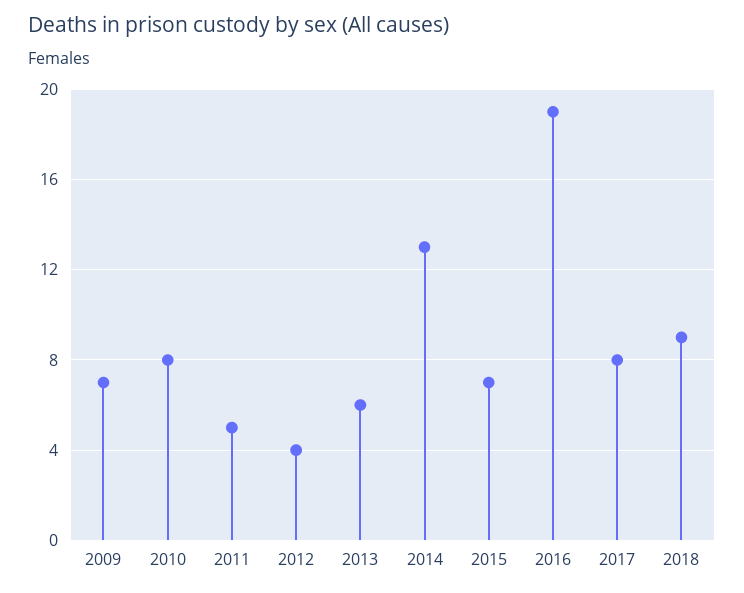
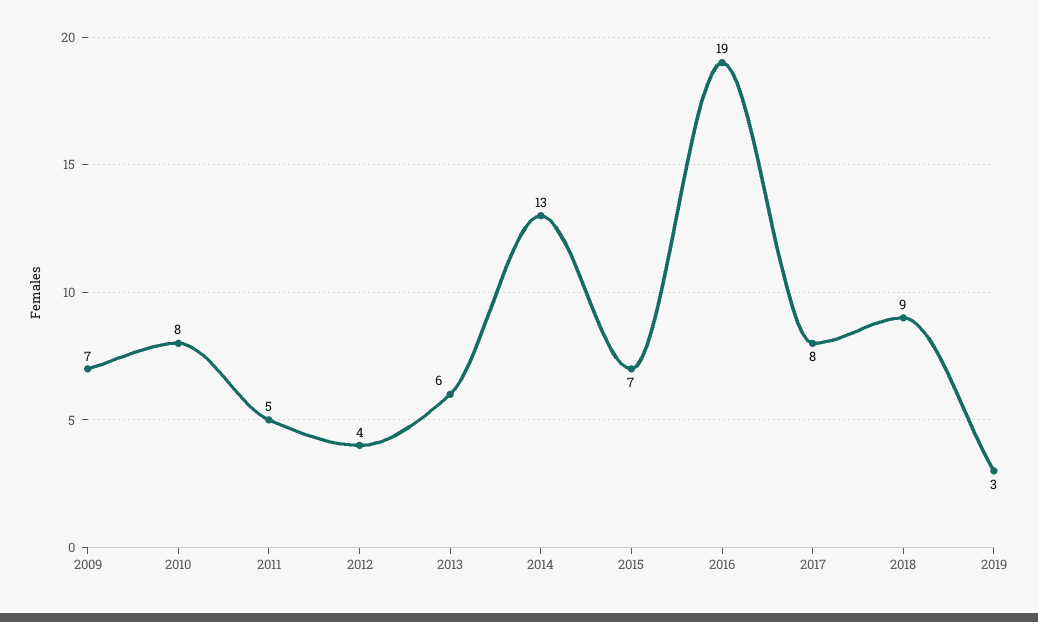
2019: none -> 3

